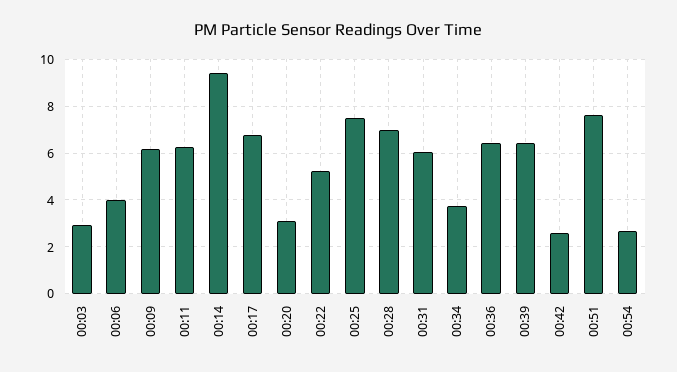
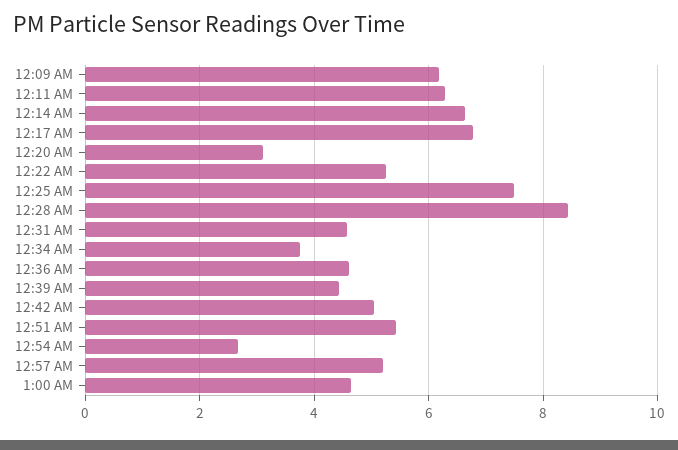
00:03: 3 -> none
00:06: 4 -> none
00:14: 9.5 -> 6.6
00:28: 7 -> 8.4
00:31: 6 -> 4.6
00:36: 6.5 -> 4.6
00:39: 6.5 -> 4.4
00:42: 2.5 -> 5
00:51: 7.5 -> 5.4
12:57 AM: none -> 5.2
1:00 AM: none -> 4.6

